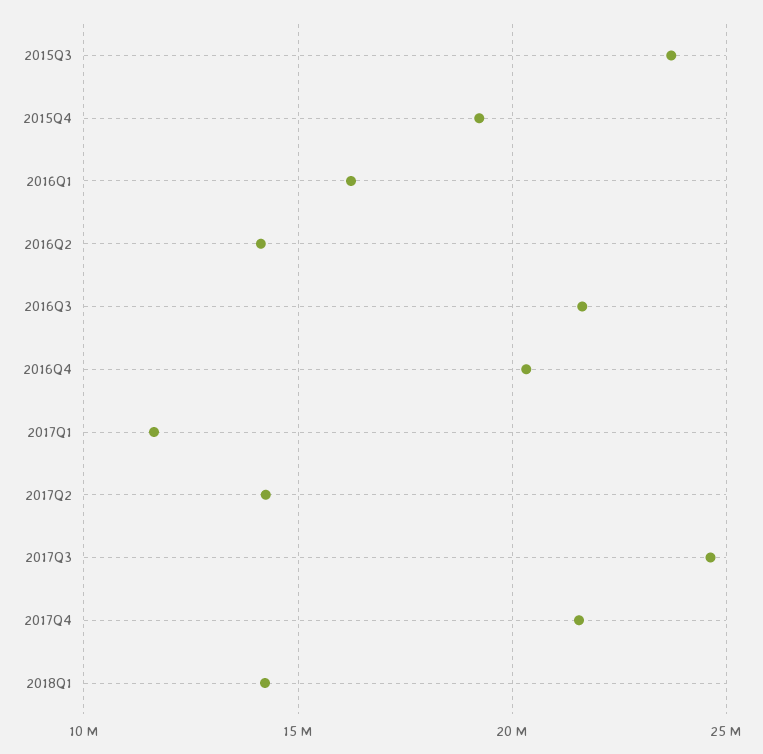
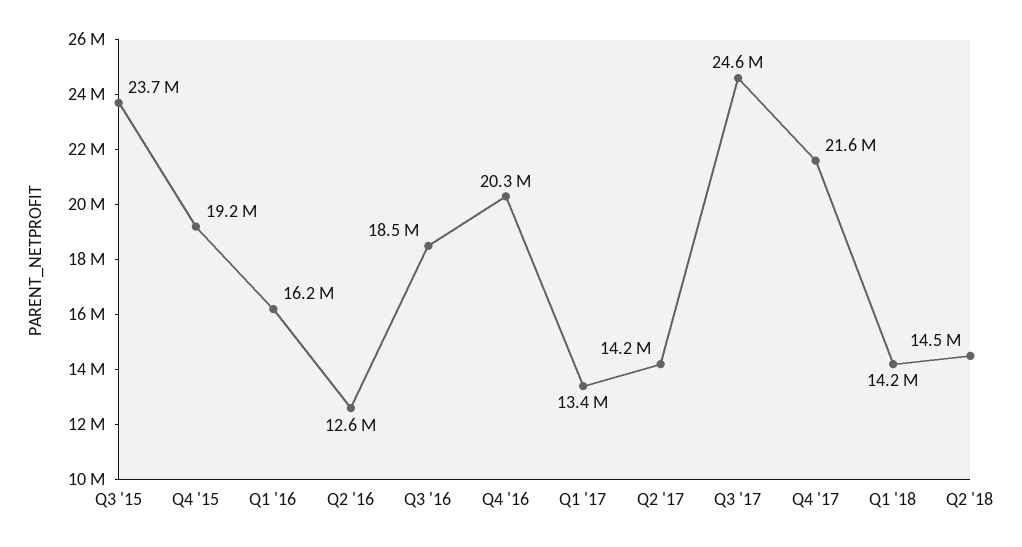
2016Q2: 14000000 -> 12600000
2016Q3: 21500000 -> 18500000
2017Q1: 11500000 -> 13400000
Q2 '18: none -> 14500000

